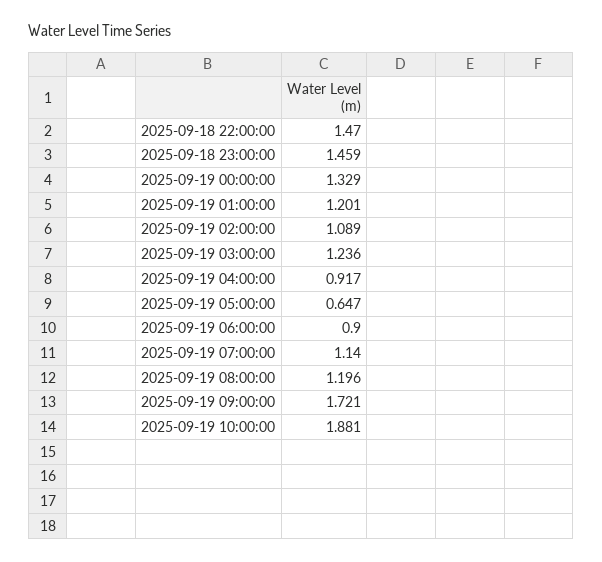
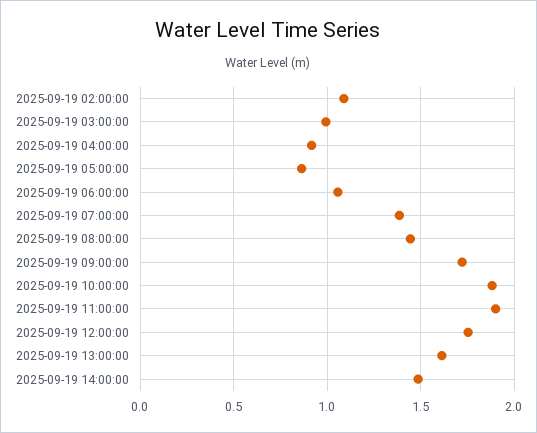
2025-09-18 22:00:00: 1.47 -> none
2025-09-18 23:00:00: 1.459 -> none
2025-09-19 00:00:00: 1.329 -> none
2025-09-19 01:00:00: 1.201 -> none
2025-09-19 03:00:00: 1.236 -> 1
2025-09-19 05:00:00: 0.647 -> 0.85
2025-09-19 06:00:00: 0.9 -> 1.05
2025-09-19 07:00:00: 1.14 -> 1.4
2025-09-19 08:00:00: 1.196 -> 1.45
2025-09-19 11:00:00: none -> 1.9
2025-09-19 12:00:00: none -> 1.75
2025-09-19 13:00:00: none -> 1.6
2025-09-19 14:00:00: none -> 1.5

